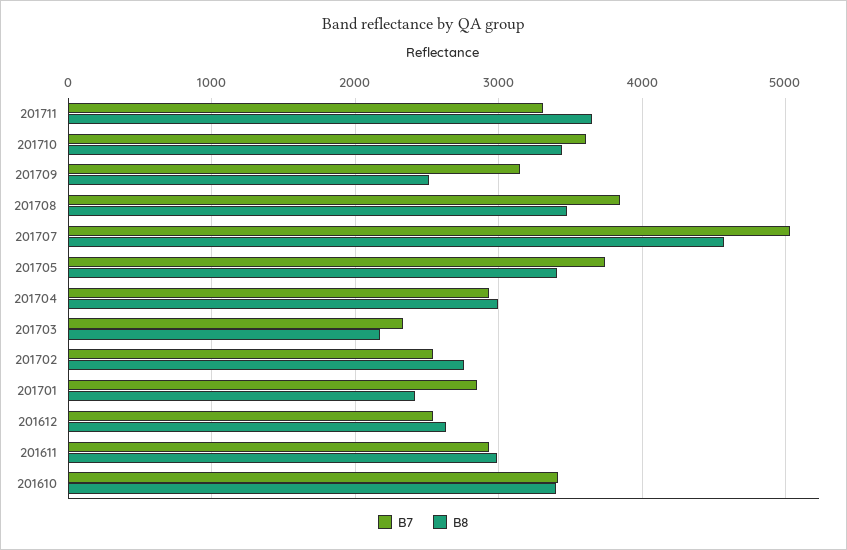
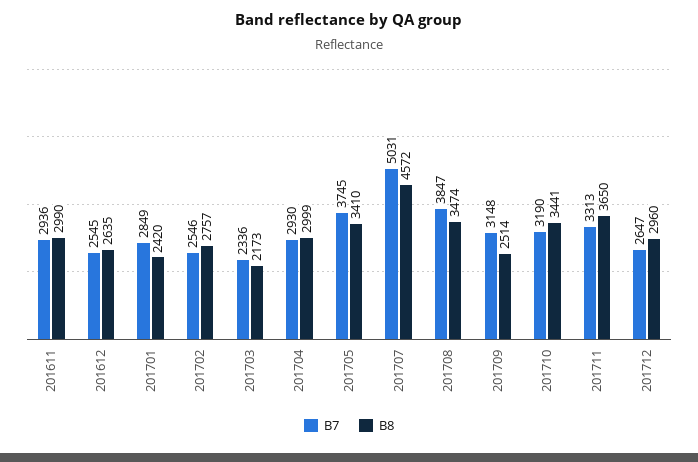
B7, 201710: 3600 -> 3190
B7, 201610: 3400 -> none
B8, 201610: 3400 -> none
B7, 201712: none -> 2647
B8, 201712: none -> 2960

